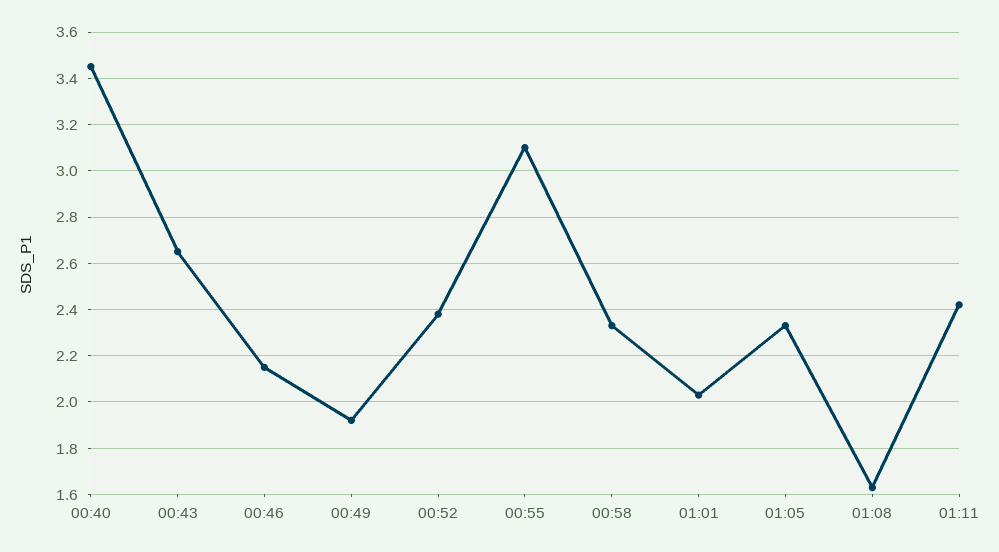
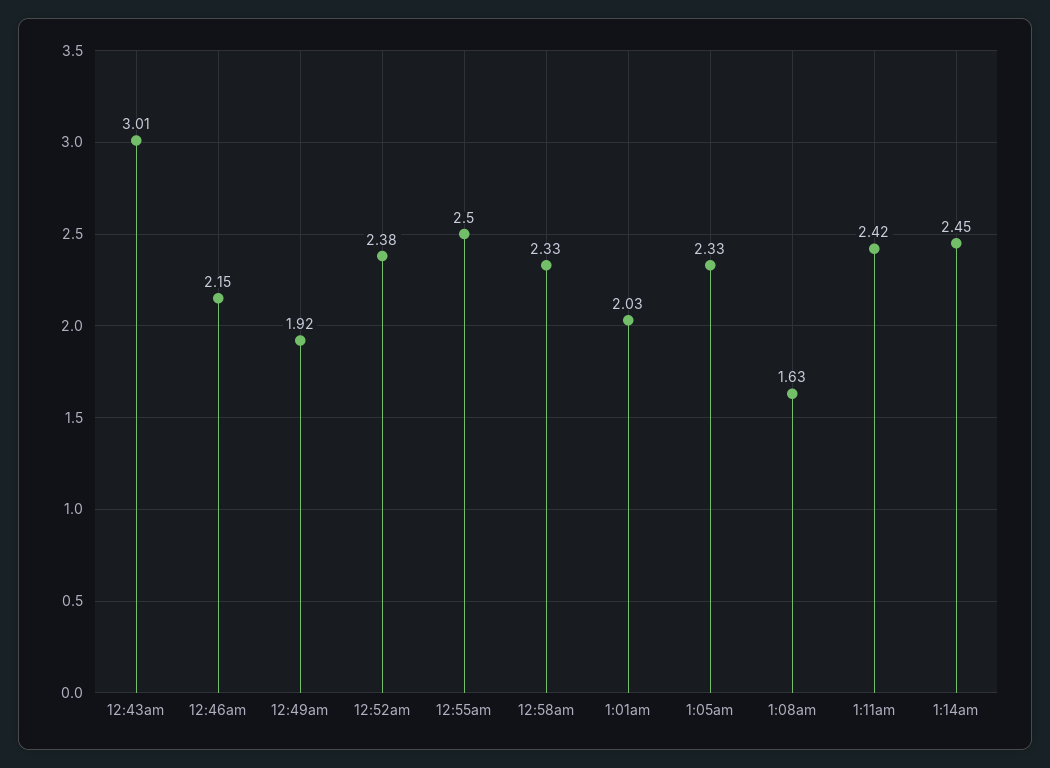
00:40: 3.45 -> none
00:43: 2.65 -> 3.01
00:55: 3.1 -> 2.5
1:14am: none -> 2.45

